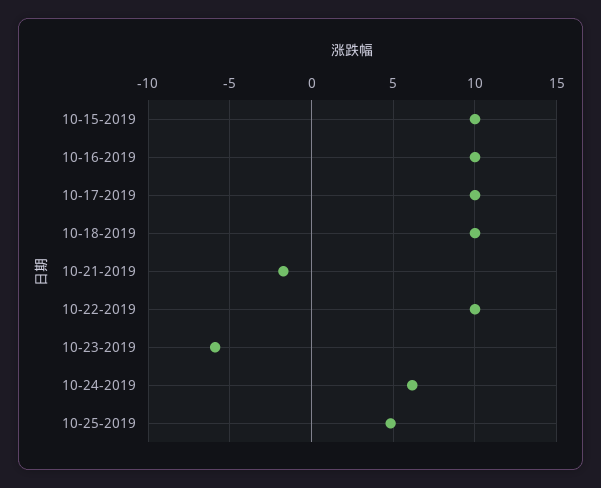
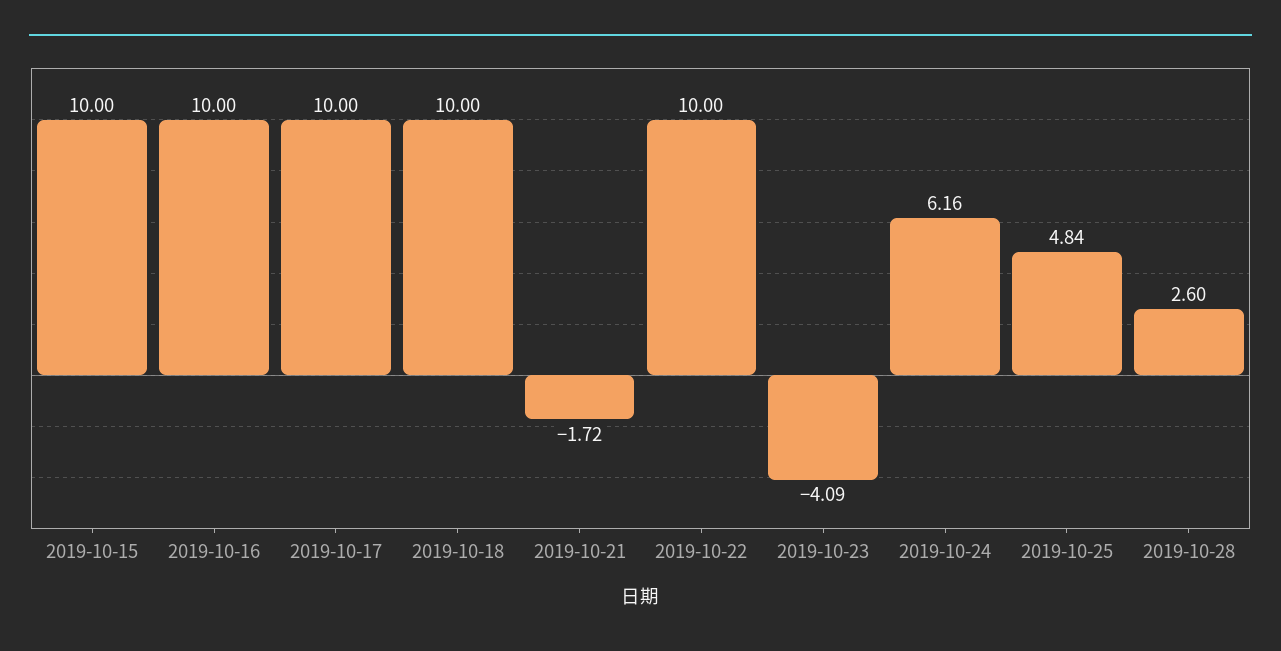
10-23-2019: -6 -> -4.09
2019-10-28: none -> 2.6

